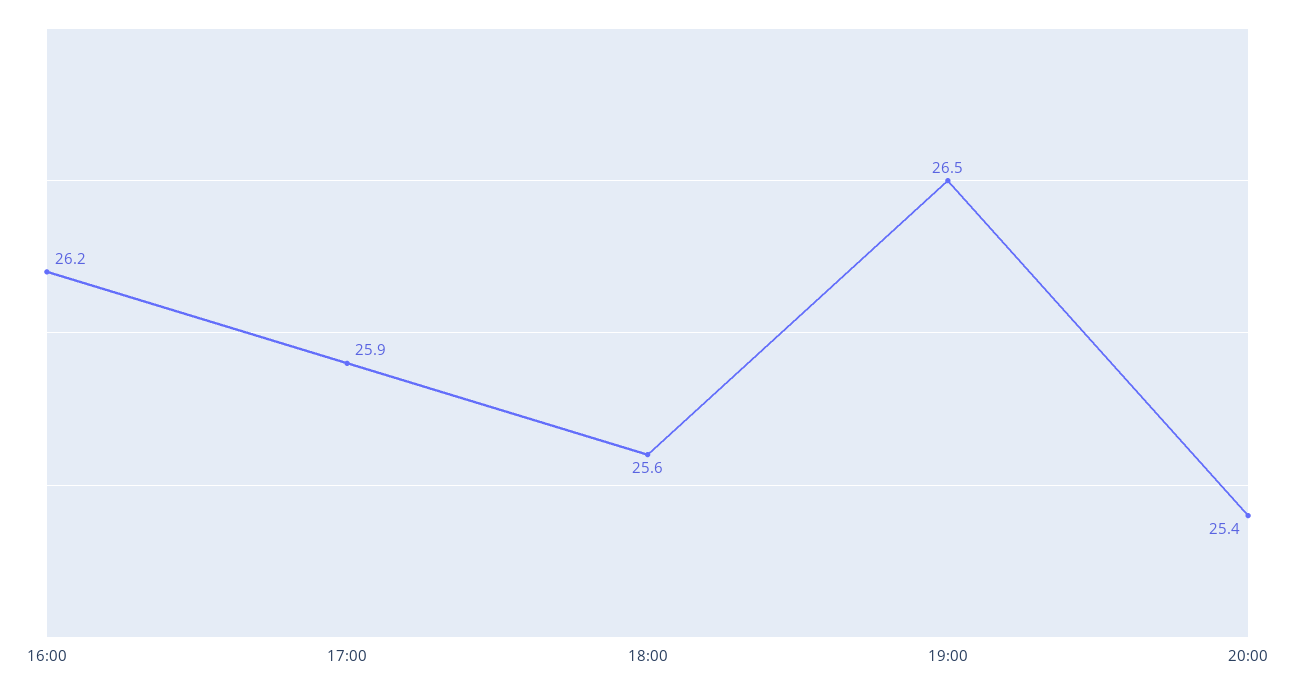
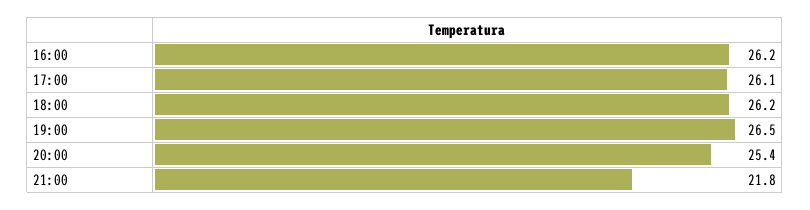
17:00: 25.9 -> 26.1
18:00: 25.6 -> 26.2
21:00: none -> 21.8

